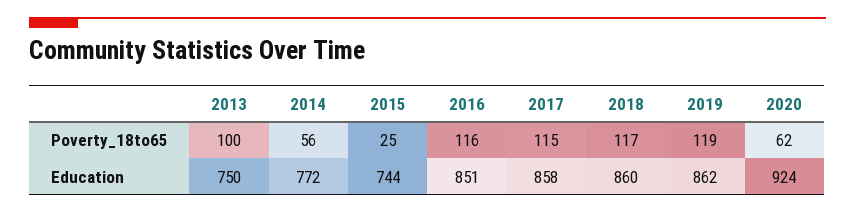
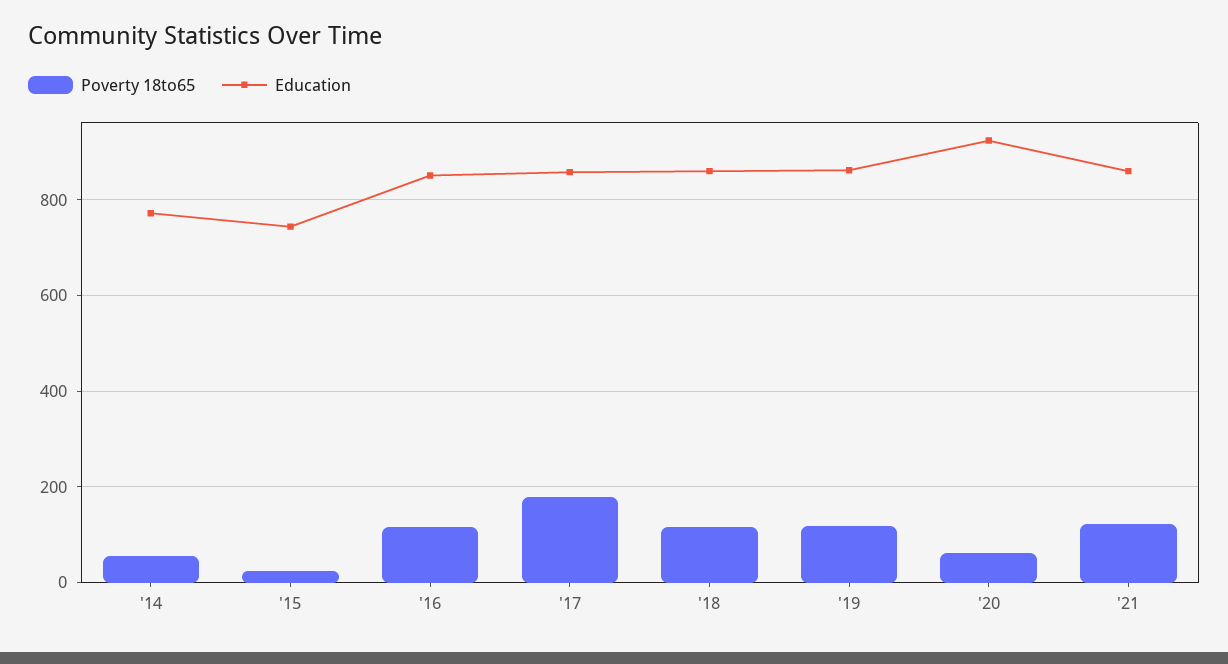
Poverty_18to65, 2013: 100 -> none
Poverty_18to65, 2017: 115 -> 180
Education, 2013: 750 -> none
Poverty_18to65, '21: none -> 120
Education, '21: none -> 860

